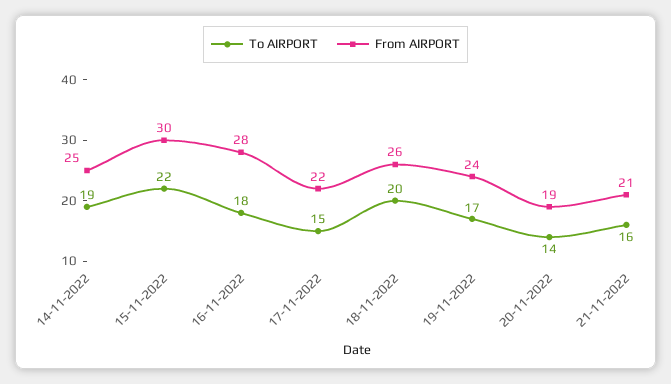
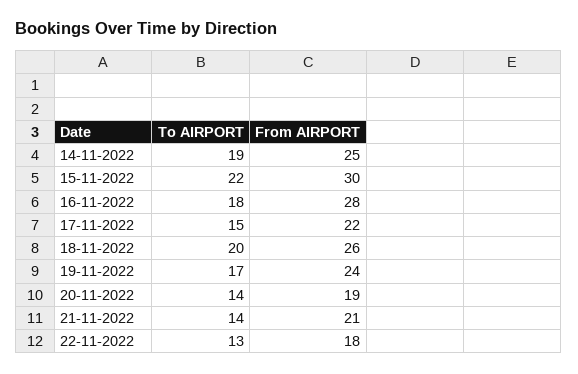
To AIRPORT, 21-11-2022: 16 -> 14
To AIRPORT, 22-11-2022: none -> 13
From AIRPORT, 22-11-2022: none -> 18

